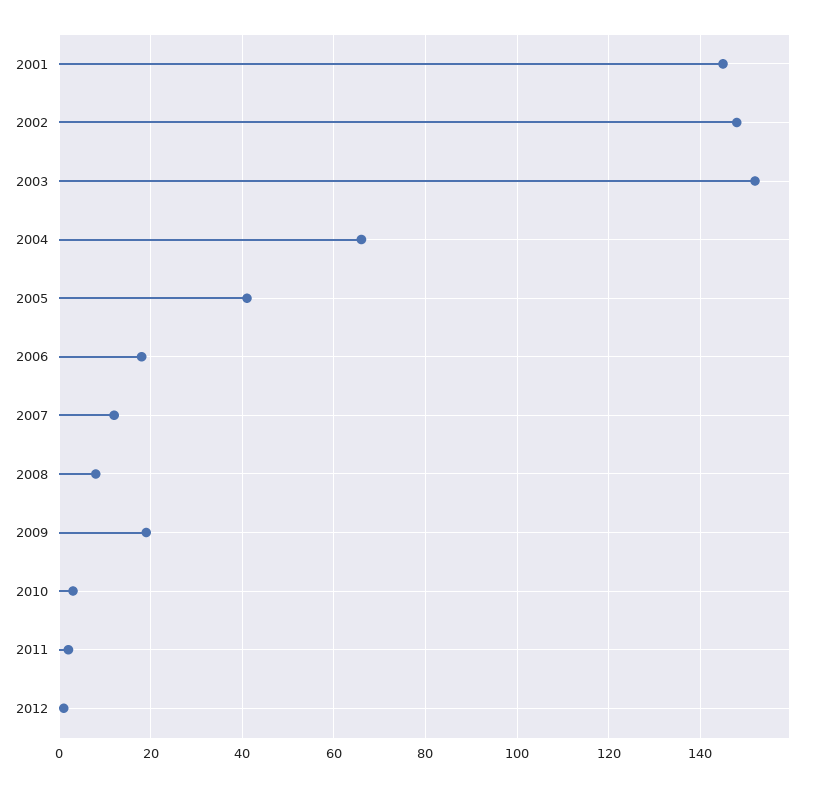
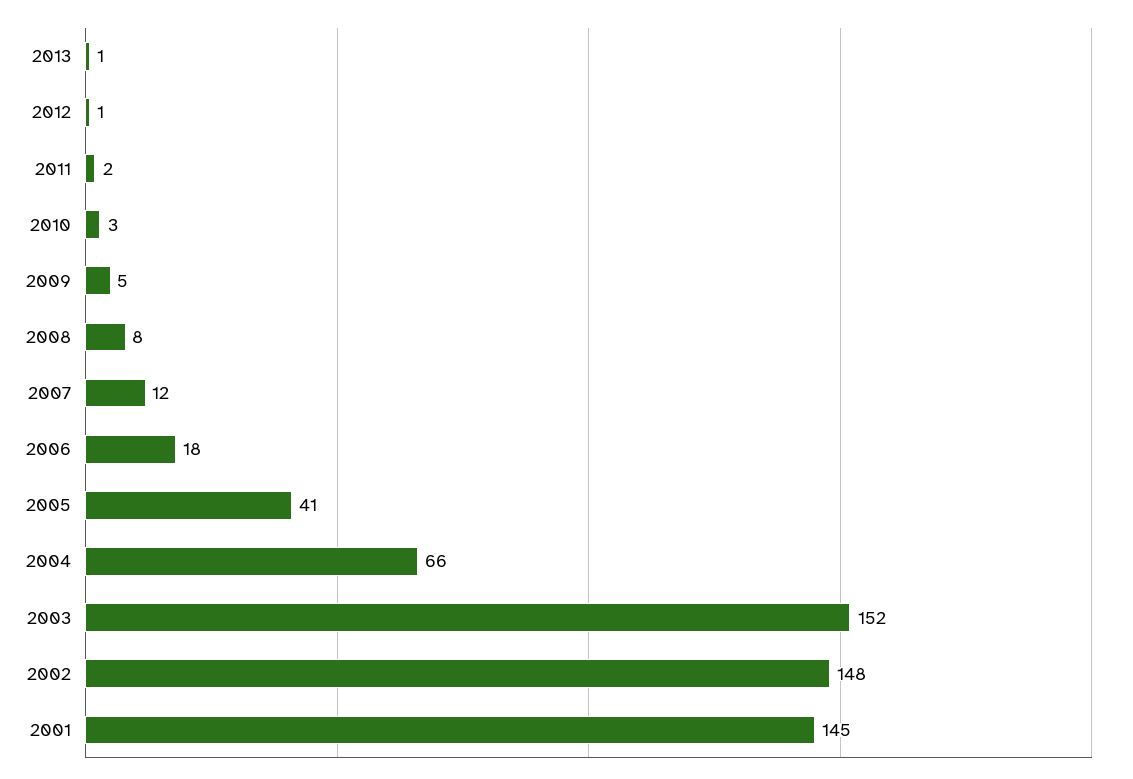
2009: 20 -> 5
2013: none -> 1

